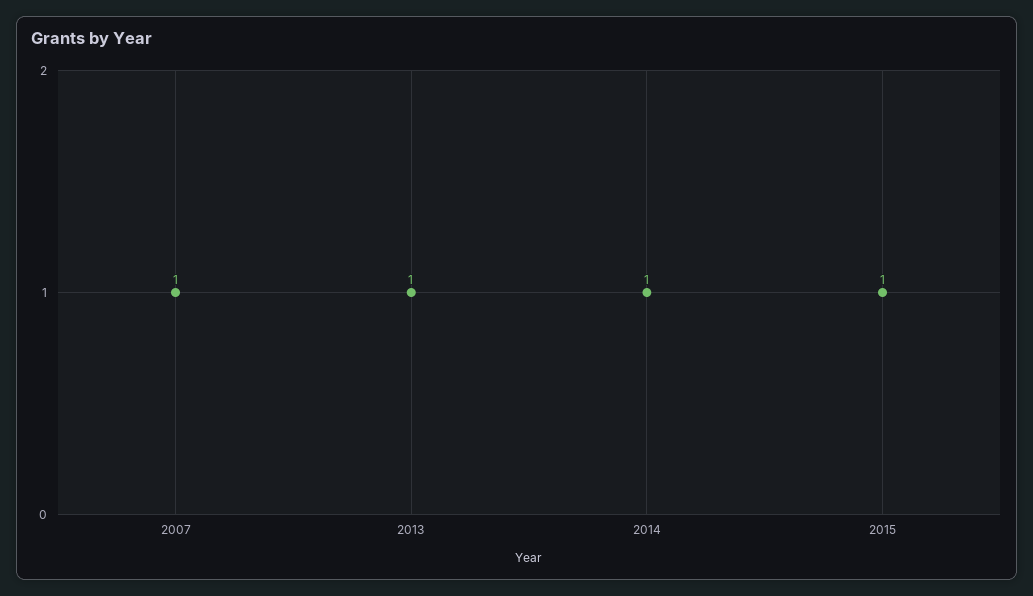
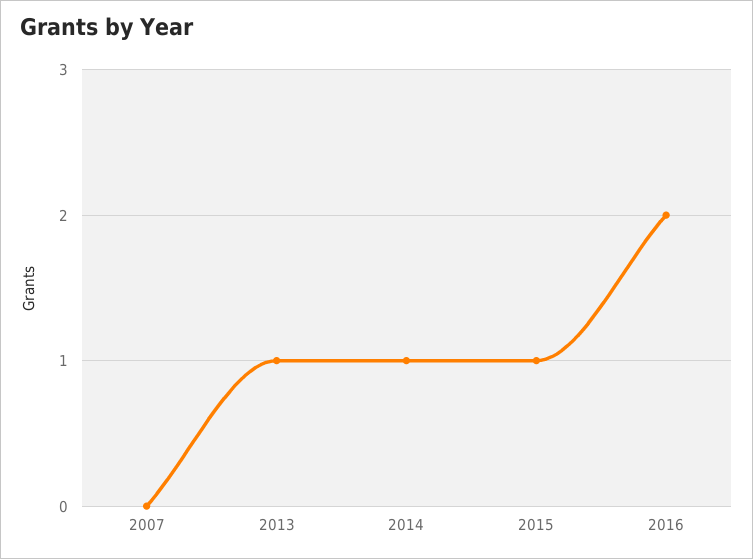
2007: 1 -> 0
2016: none -> 2

